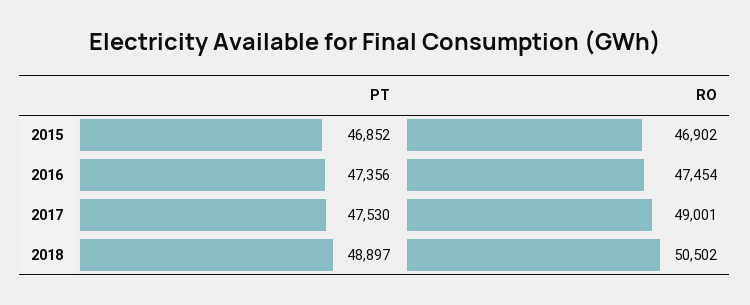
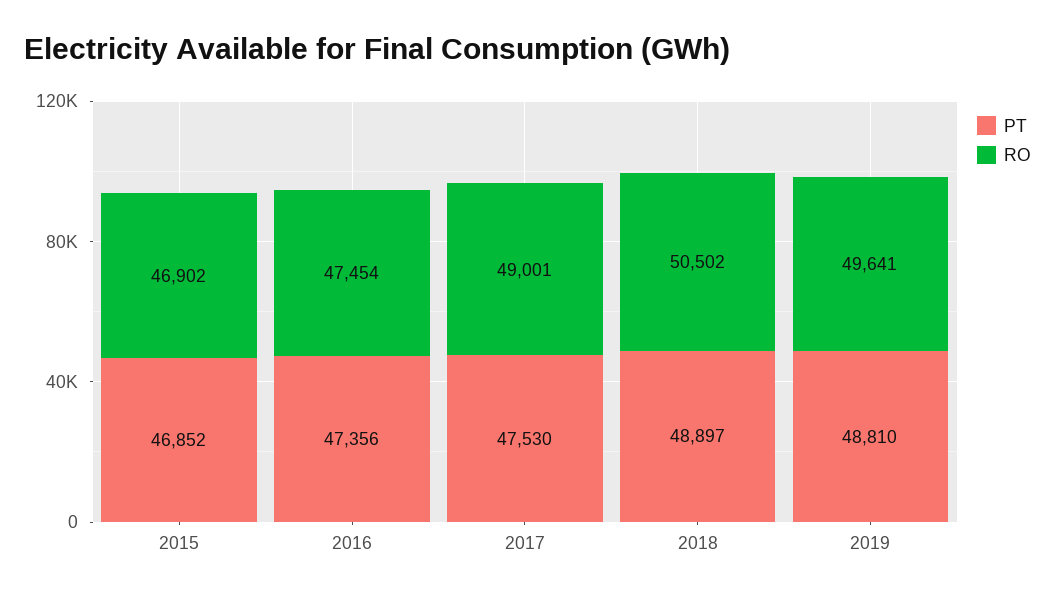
PT, 2019: none -> 48810
RO, 2019: none -> 49641

